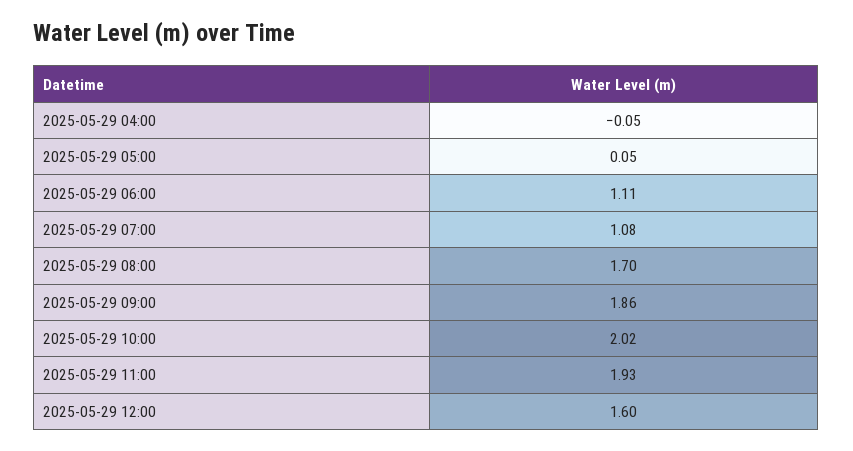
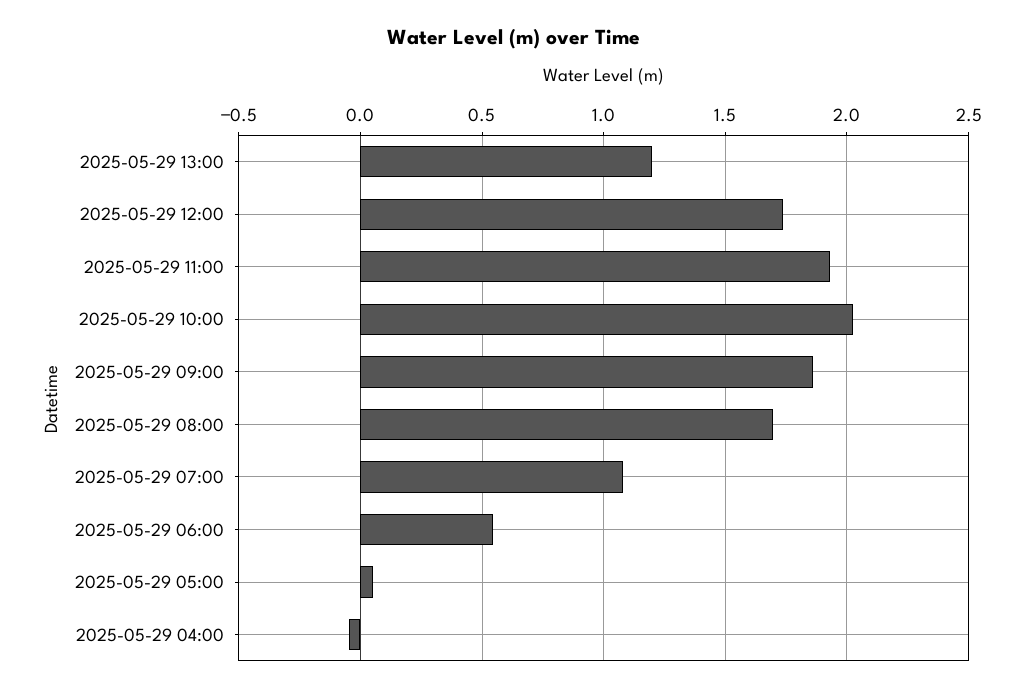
2025-05-29 06:00: 1.11 -> 0.55
2025-05-29 12:00: 1.6 -> 1.75
2025-05-29 13:00: none -> 1.2

